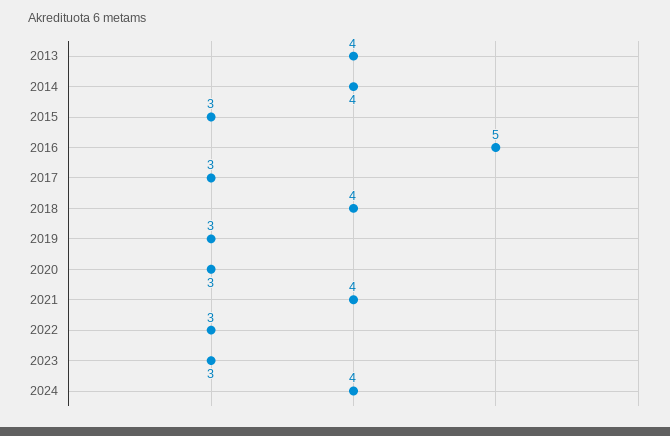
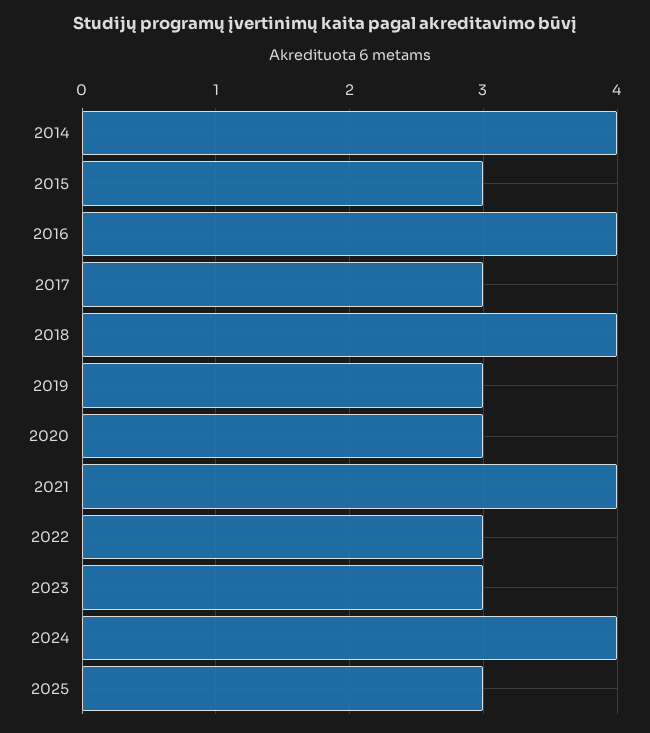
2013: 4 -> none
2016: 5 -> 4
2025: none -> 3

